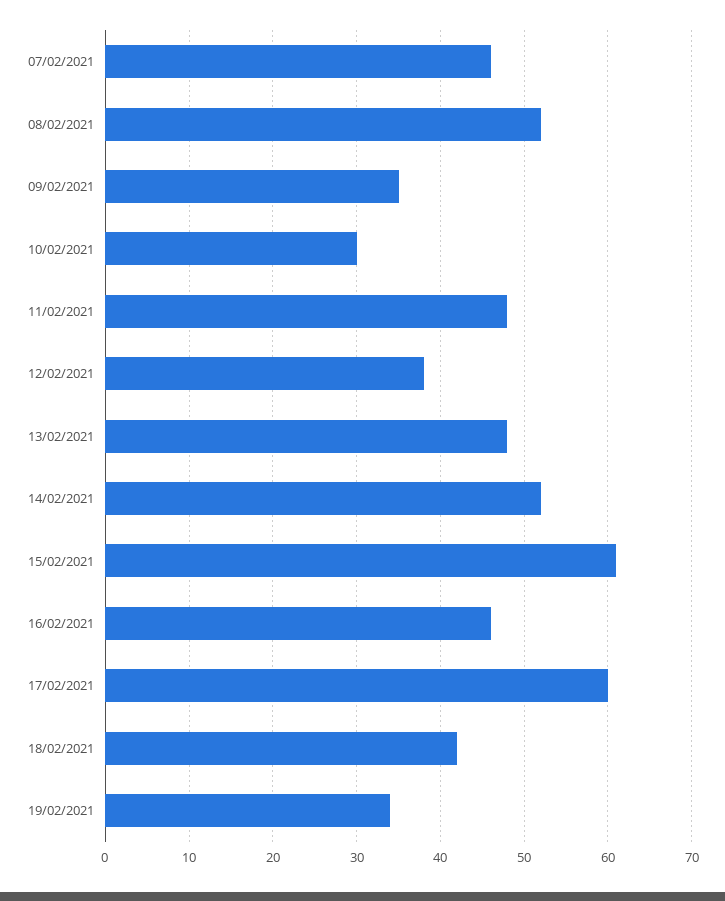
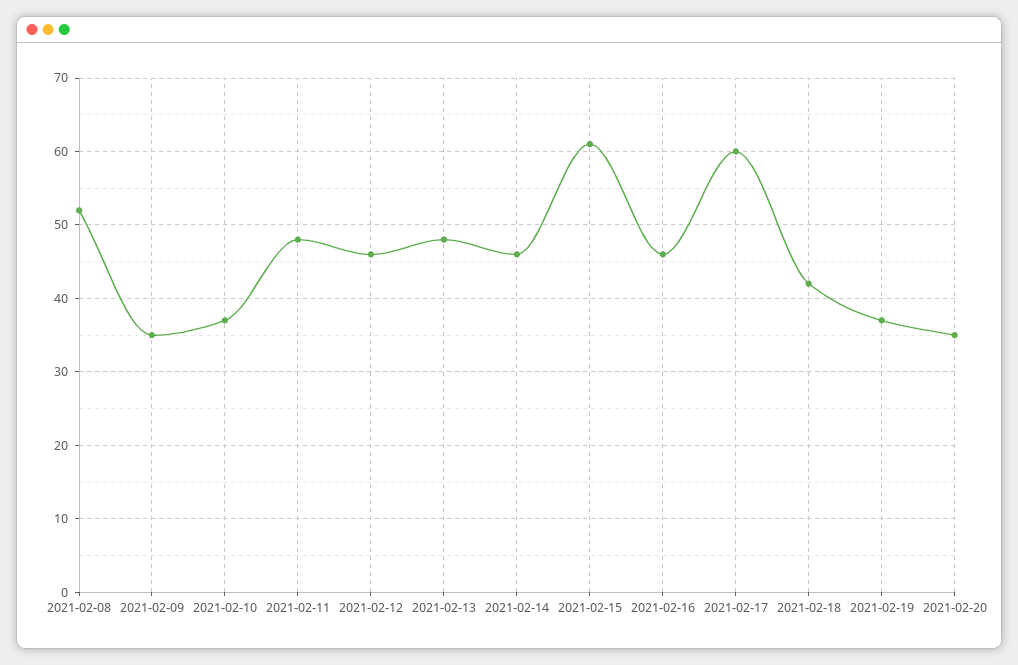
07/02/2021: 46 -> none
10/02/2021: 30 -> 37
12/02/2021: 38 -> 46
14/02/2021: 52 -> 46
19/02/2021: 34 -> 37
2021-02-20: none -> 35

